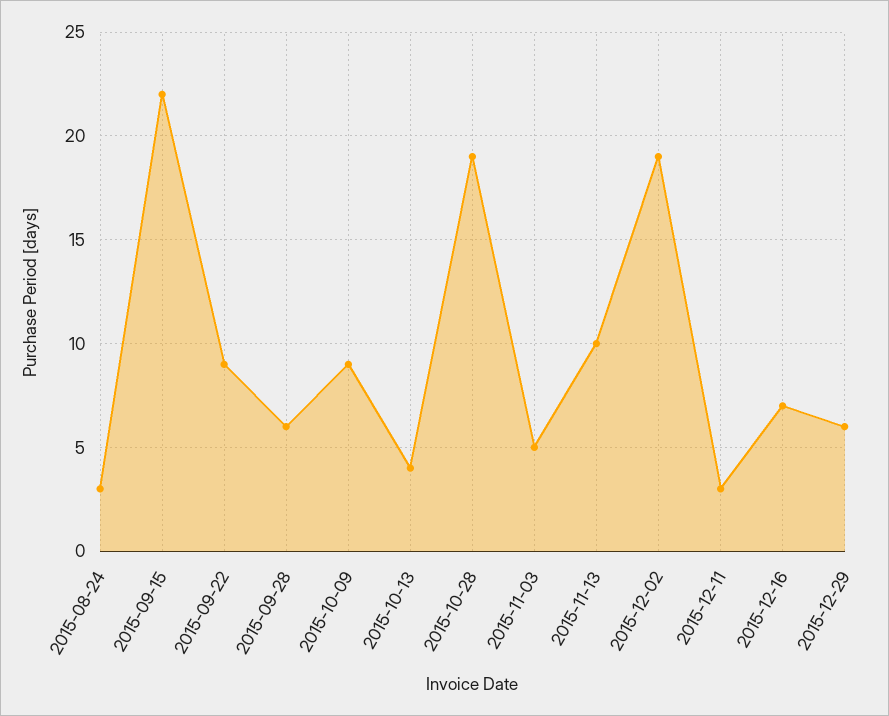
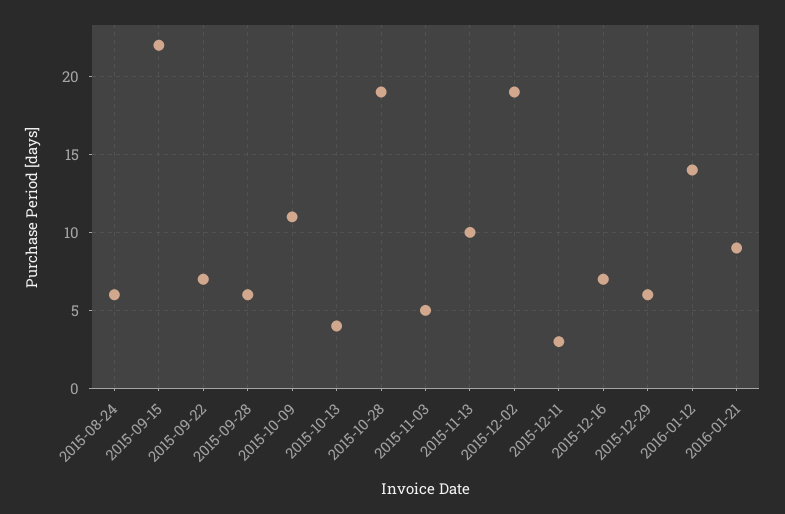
2015-08-24: 3 -> 6
2015-09-22: 9 -> 7
2015-10-09: 9 -> 11
2016-01-12: none -> 14
2016-01-21: none -> 9

